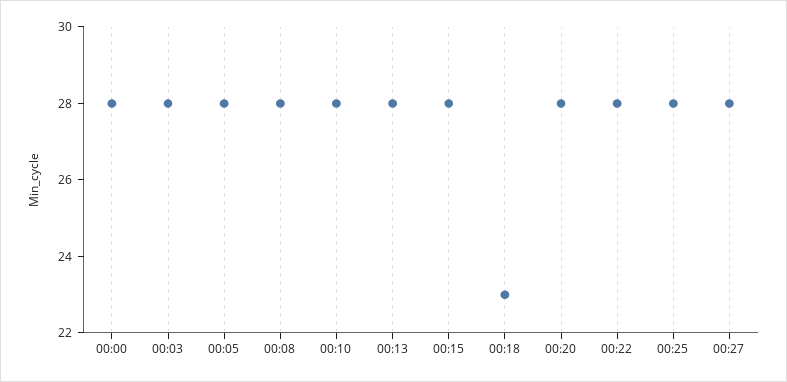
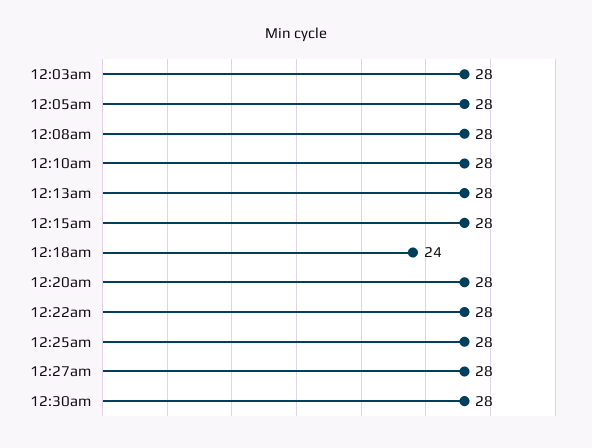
00:00: 28 -> none
00:18: 23 -> 24
12:30am: none -> 28

